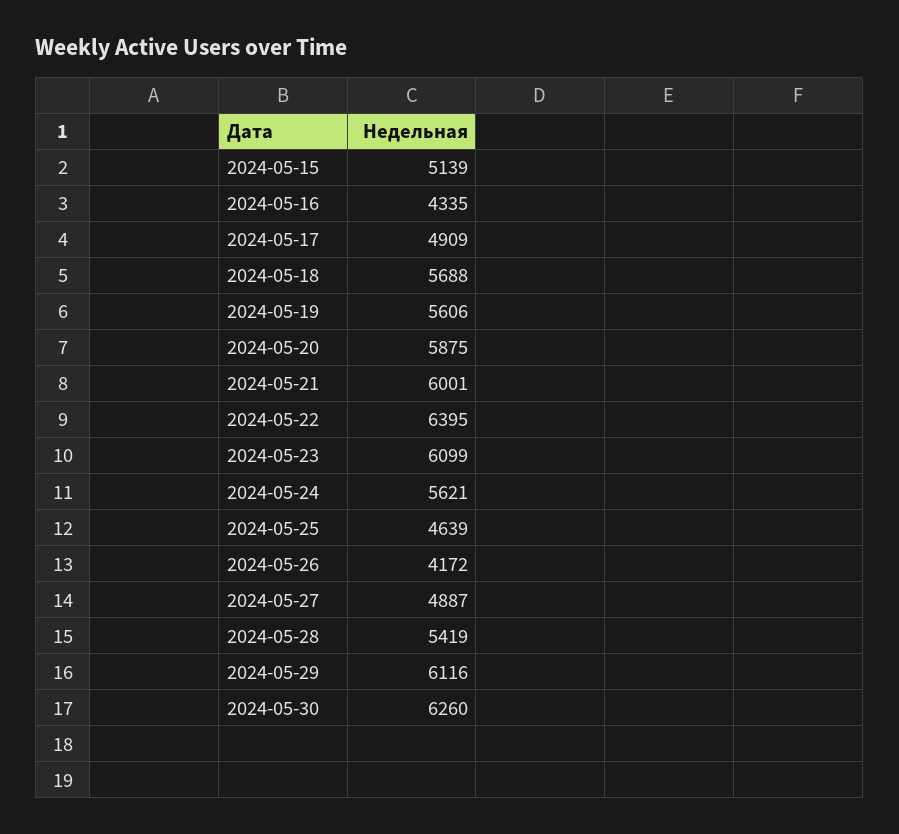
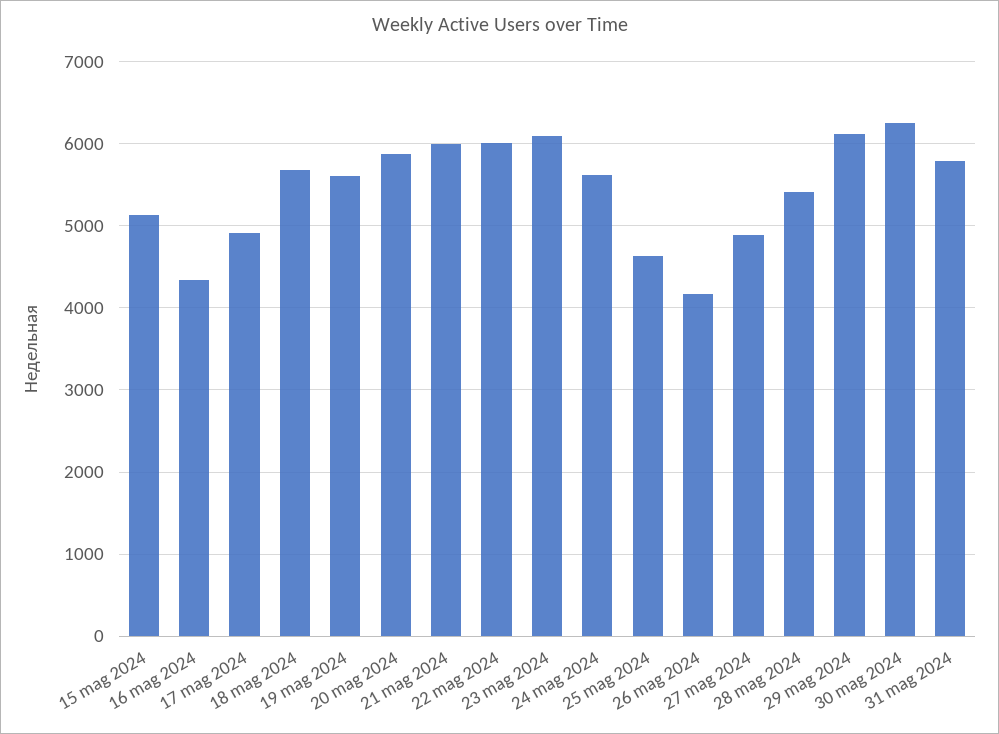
2024-05-22: 6395 -> 6000
31 mag 2024: none -> 5800

